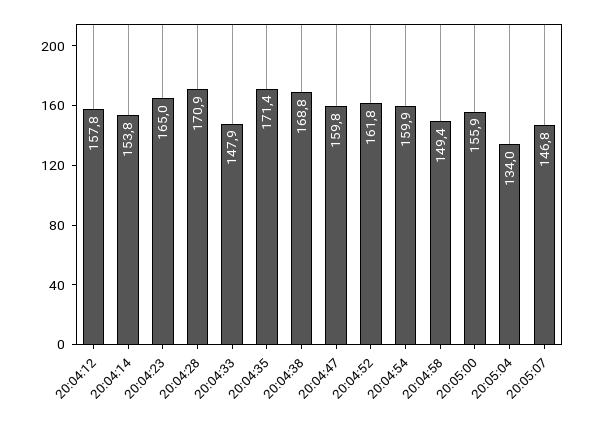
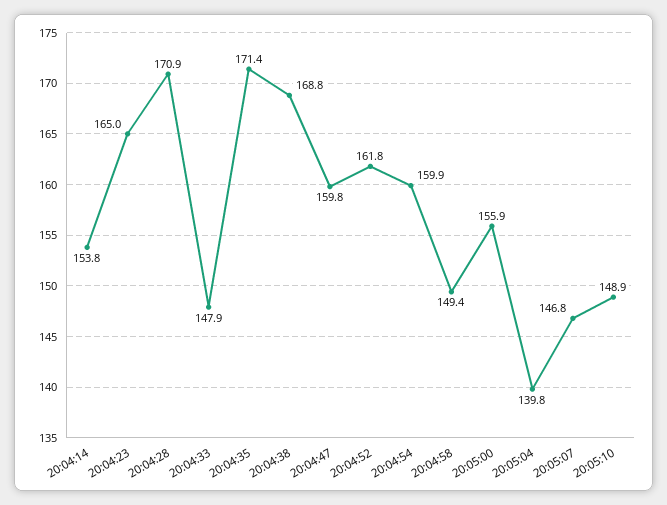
20:04:12: 157.8 -> none
20:05:04: 134 -> 139.8
20:05:10: none -> 148.9

